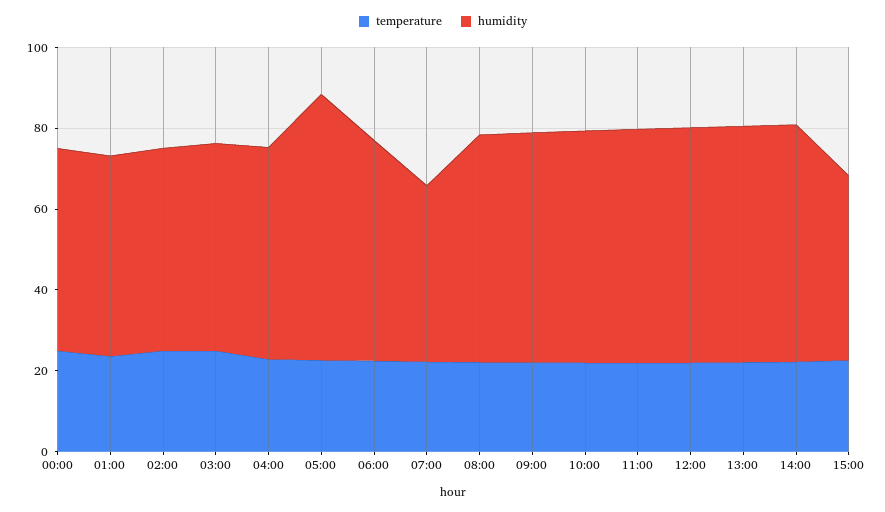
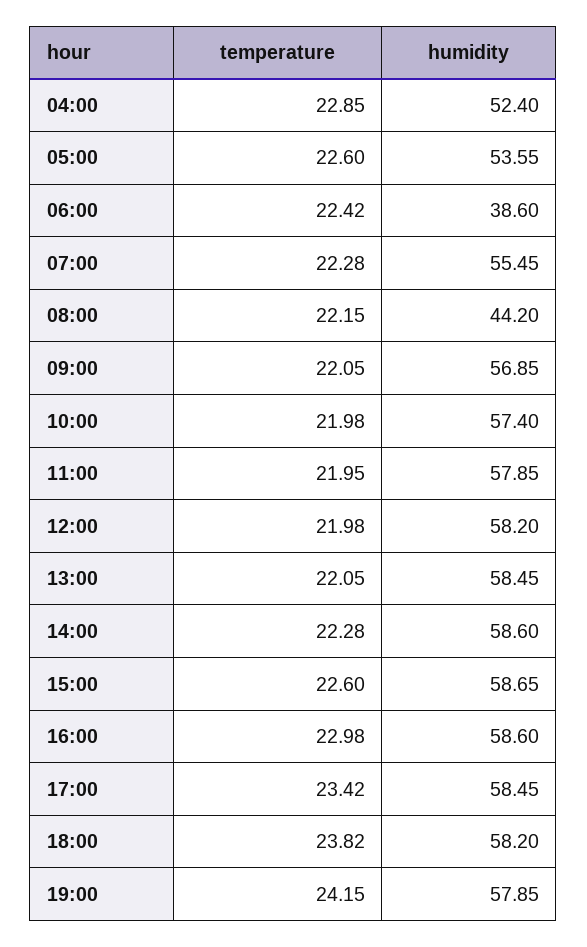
temperature, 00:00: 25 -> none
humidity, 00:00: 50 -> none
temperature, 01:00: 25 -> none
humidity, 01:00: 50 -> none
temperature, 02:00: 25 -> none
humidity, 02:00: 50 -> none
temperature, 03:00: 25 -> none
humidity, 03:00: 50 -> none
humidity, 05:00: 65 -> 53.55
humidity, 06:00: 55 -> 38.6
humidity, 07:00: 45 -> 55.45
humidity, 08:00: 55 -> 44.2
humidity, 15:00: 45 -> 58.65
temperature, 16:00: none -> 22.98
humidity, 16:00: none -> 58.6
temperature, 17:00: none -> 23.42
humidity, 17:00: none -> 58.45
temperature, 18:00: none -> 23.82
humidity, 18:00: none -> 58.2
temperature, 19:00: none -> 24.15
humidity, 19:00: none -> 57.85

